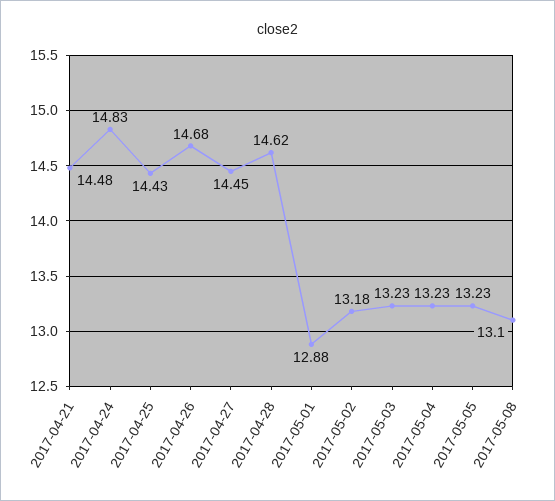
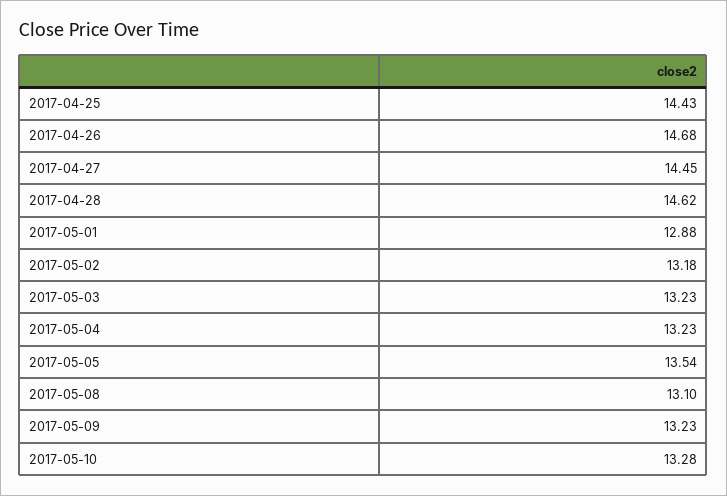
2017-04-21: 14.48 -> none
2017-04-24: 14.83 -> none
2017-05-05: 13.23 -> 13.54
2017-05-09: none -> 13.23
2017-05-10: none -> 13.28

